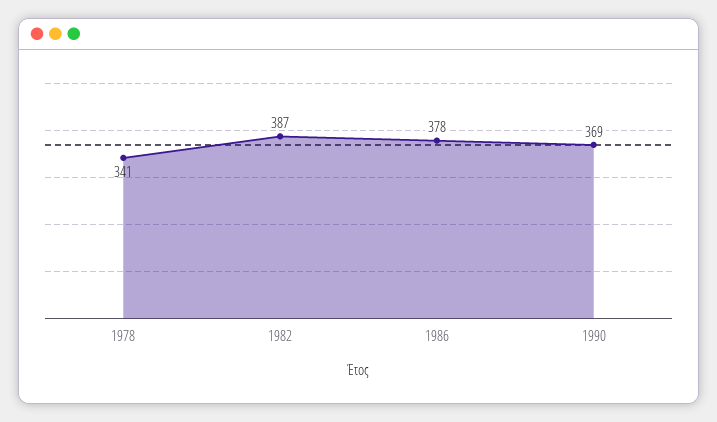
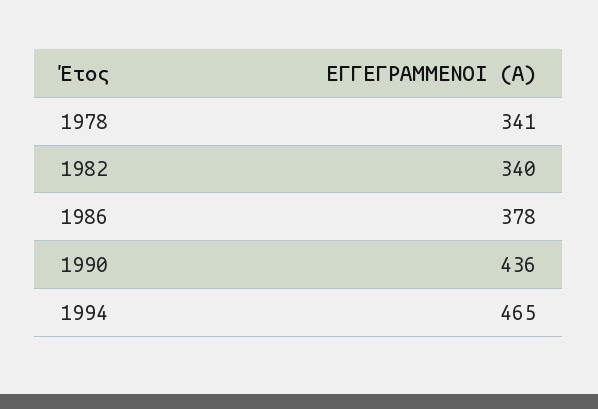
1982: 387 -> 340
1990: 369 -> 436
1994: none -> 465

